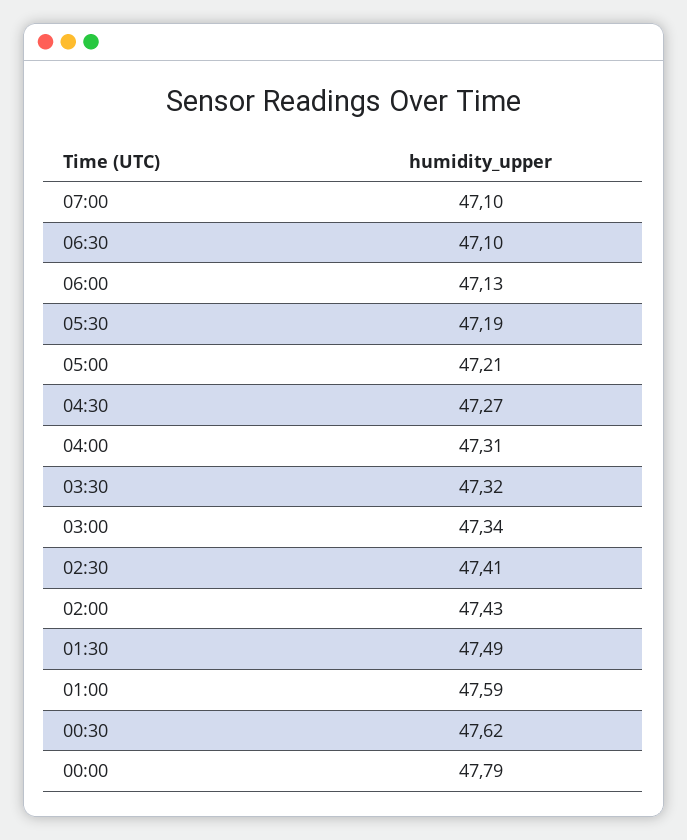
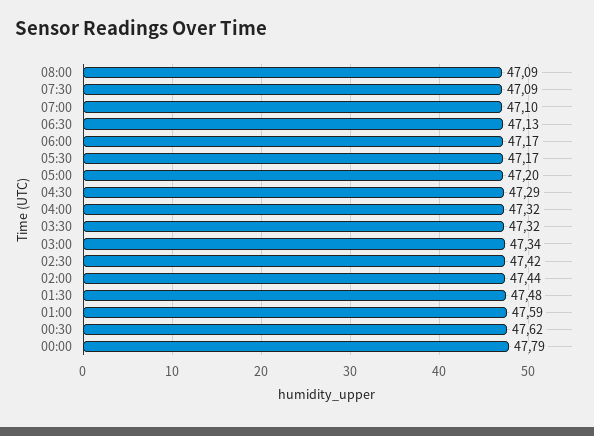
06:30: 47.1 -> 47.13
06:00: 47.13 -> 47.17
05:30: 47.19 -> 47.17
05:00: 47.21 -> 47.2
04:30: 47.27 -> 47.29
04:00: 47.31 -> 47.32
02:30: 47.41 -> 47.42
02:00: 47.43 -> 47.44
01:30: 47.49 -> 47.48
08:00: none -> 47.09
07:30: none -> 47.09

